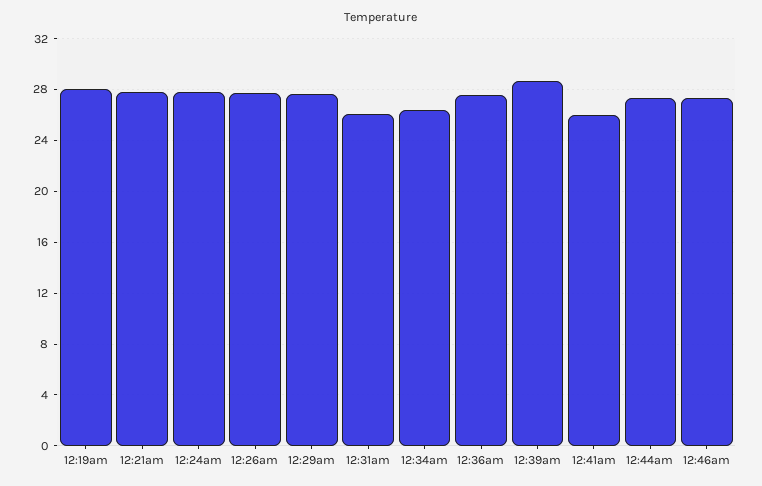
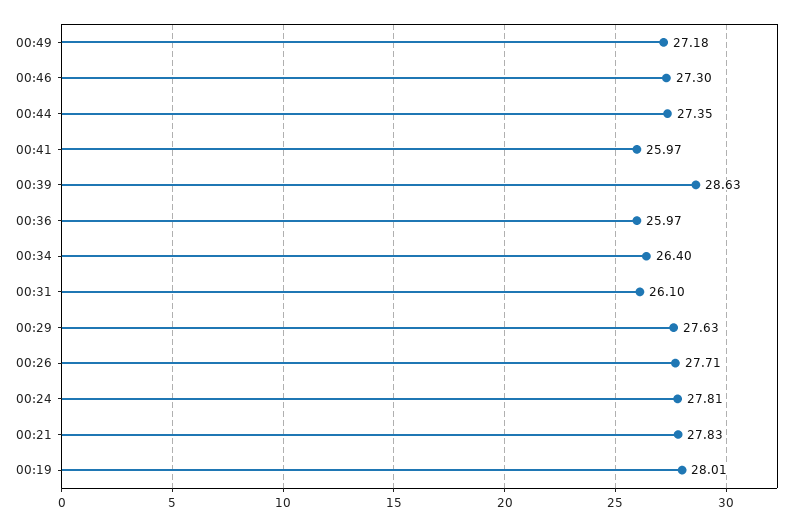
12:36am: 27.5 -> 25.97
00:49: none -> 27.18

